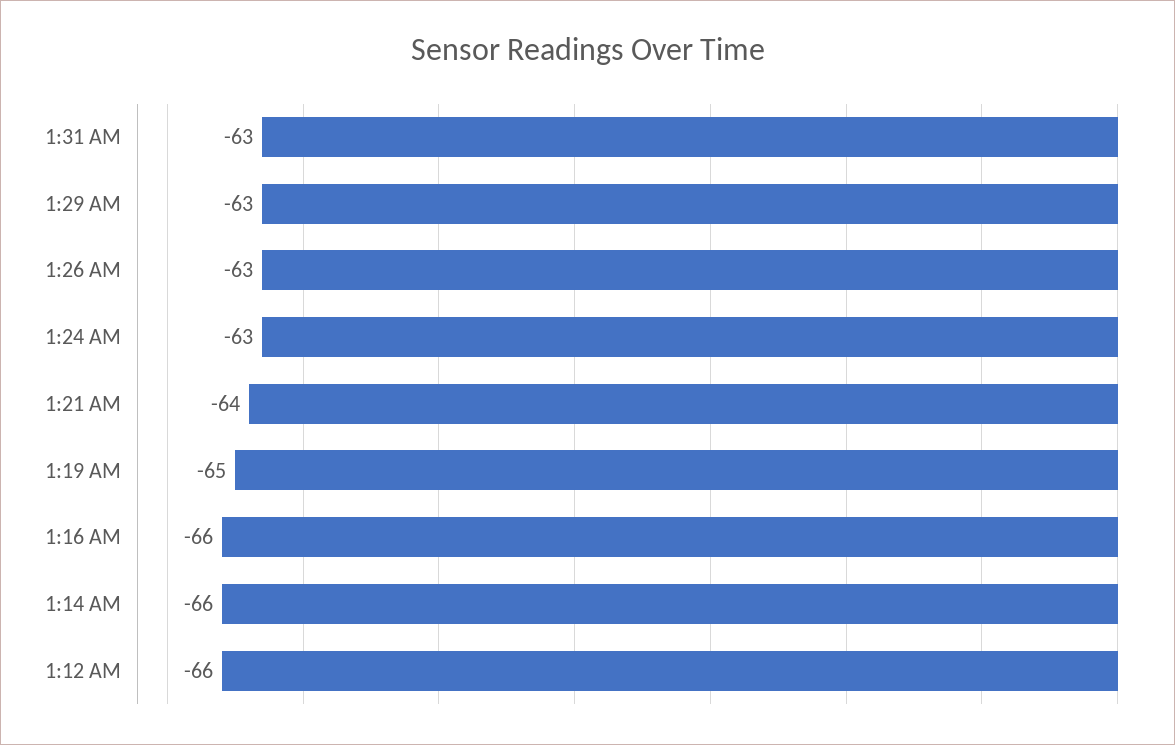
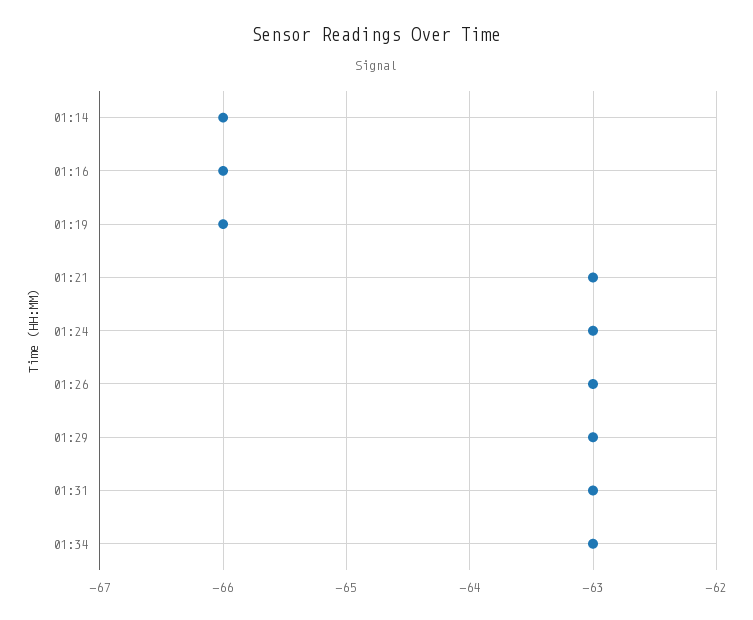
1:21 AM: -64 -> -63
1:19 AM: -65 -> -66
1:12 AM: -66 -> none
01:34: none -> -63

